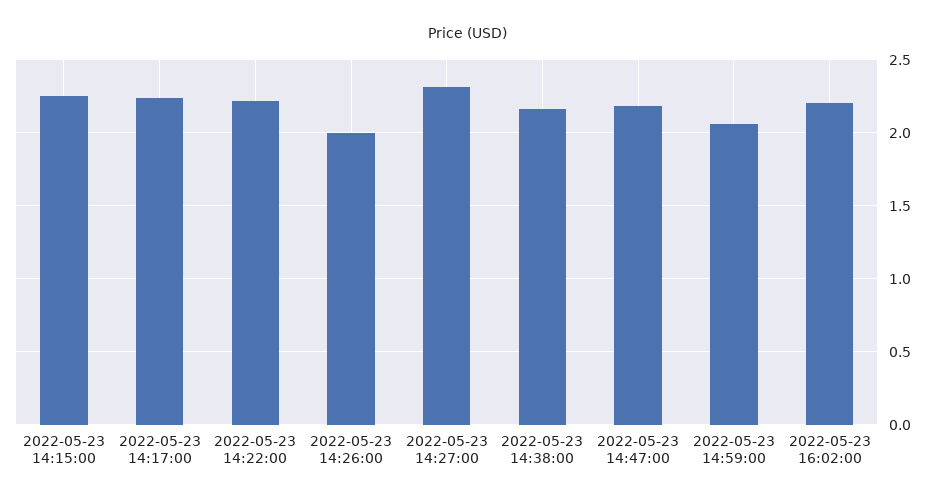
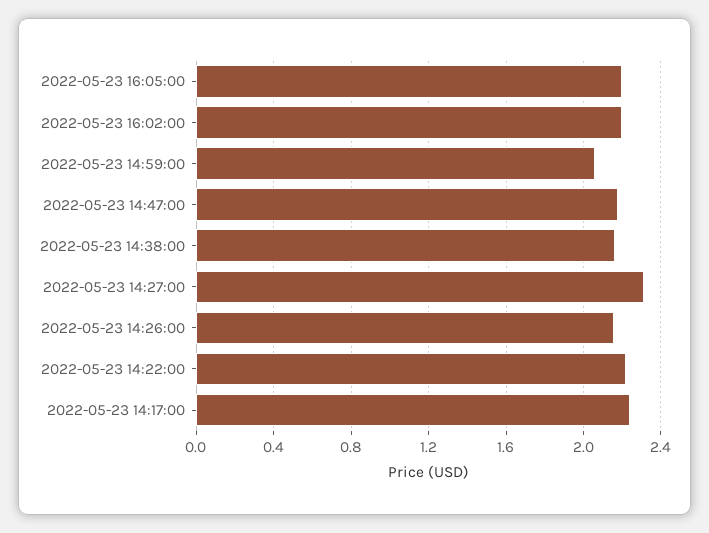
2022-05-23 14:15:00: 2.25 -> none
2022-05-23 14:26:00: 2 -> 2.15
2022-05-23 16:05:00: none -> 2.2

